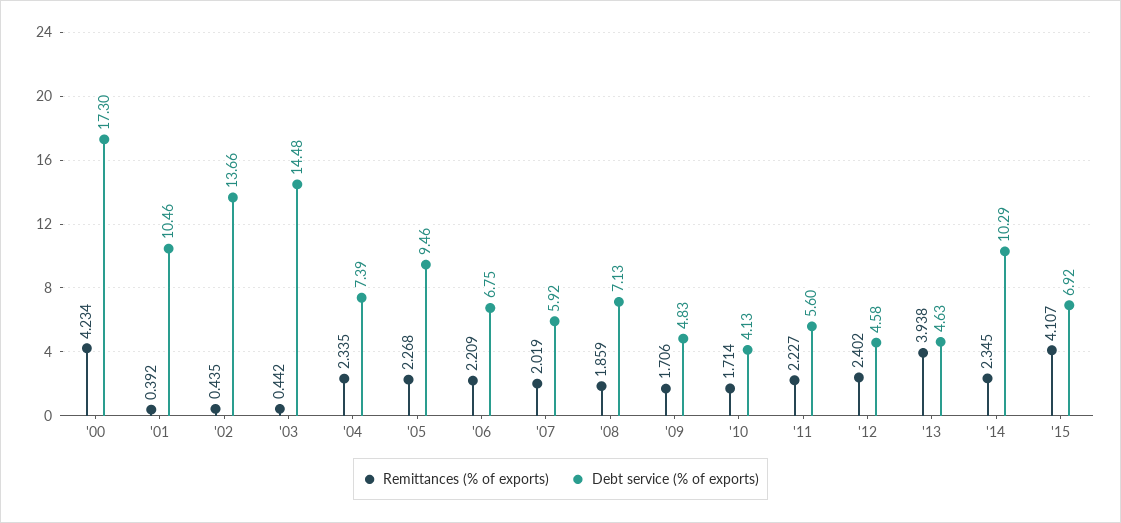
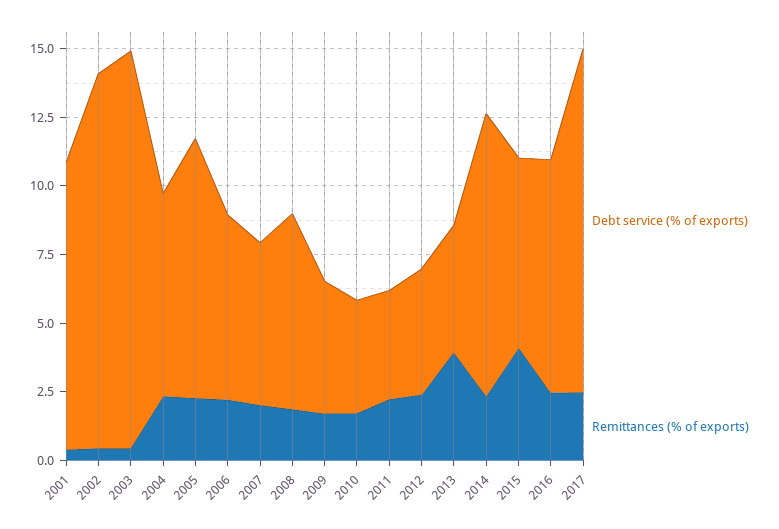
Remittances (% of exports), '00: 4.234 -> none
Debt service (% of exports), '00: 17.3 -> none
Debt service (% of exports), '11: 5.6 -> 4
Debt service (% of exports), 2016: none -> 8.5
Remittances (% of exports), 2016: none -> 2.5
Debt service (% of exports), 2017: none -> 12.5
Remittances (% of exports), 2017: none -> 2.5

